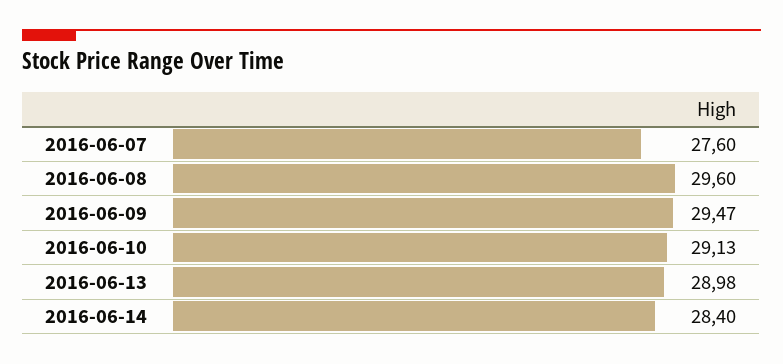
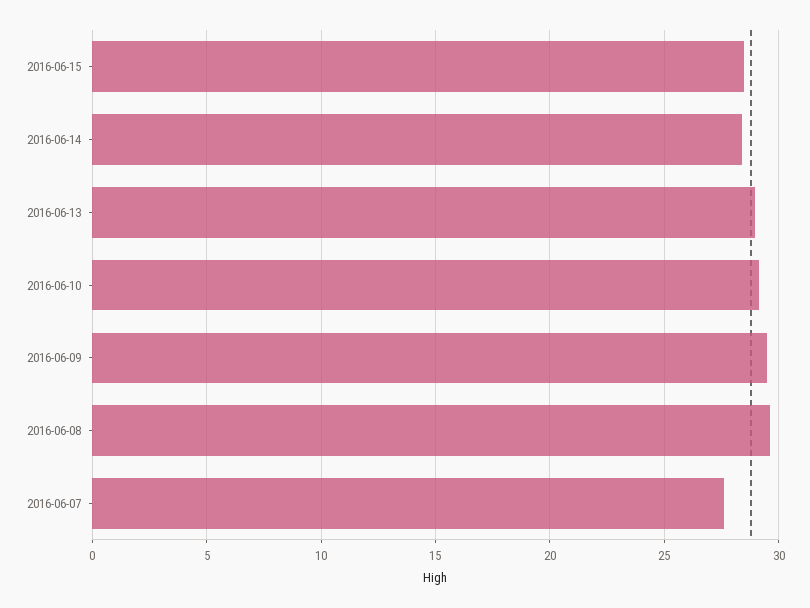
2016-06-15: none -> 28.5

